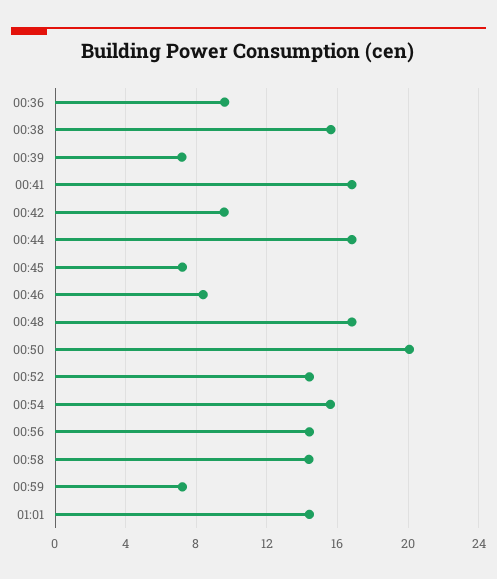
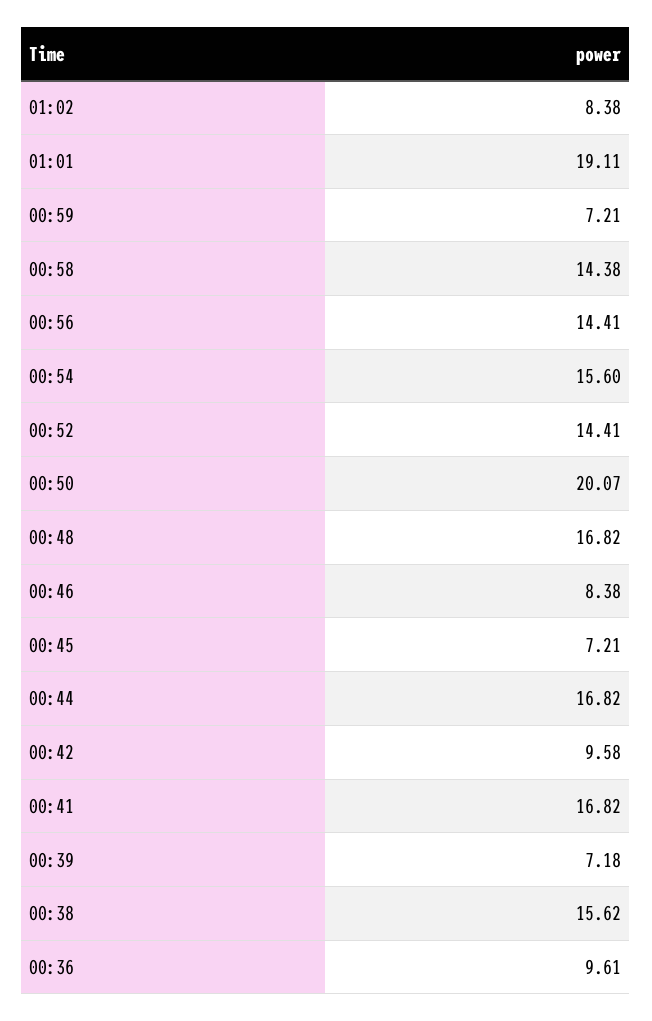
01:01: 14.5 -> 19.11
01:02: none -> 8.38

